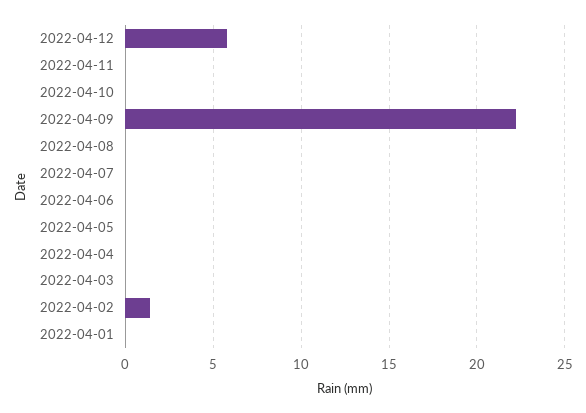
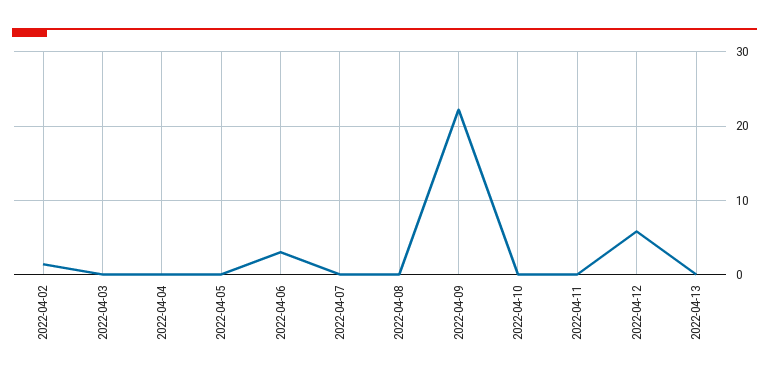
2022-04-06: 0 -> 3
2022-04-01: 0 -> none
2022-04-13: none -> 0

